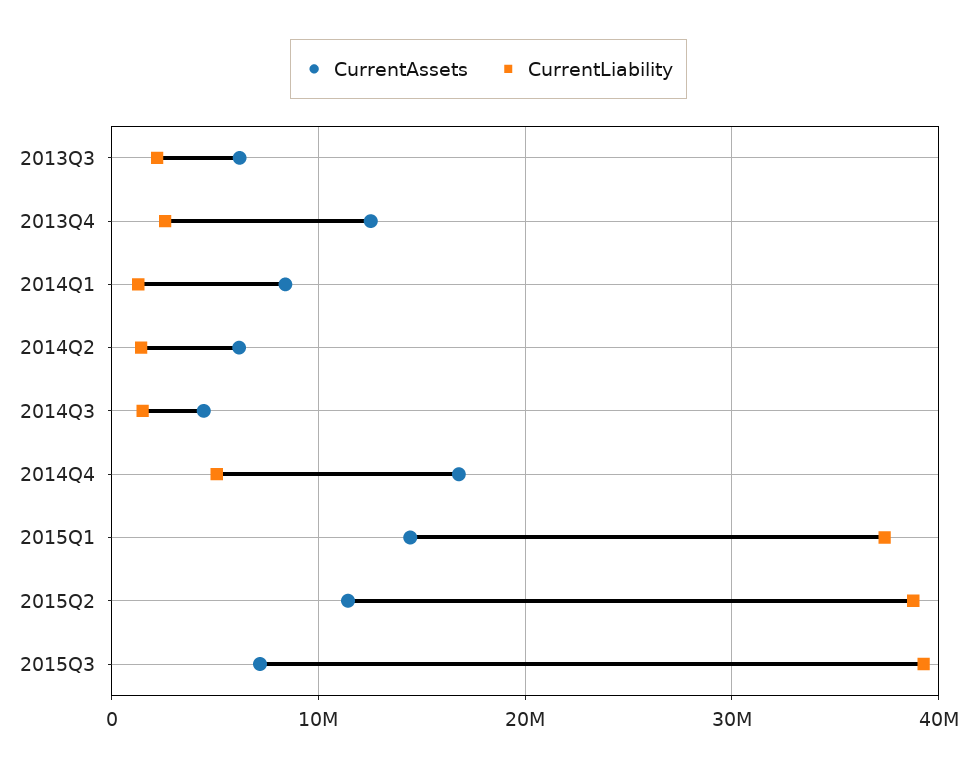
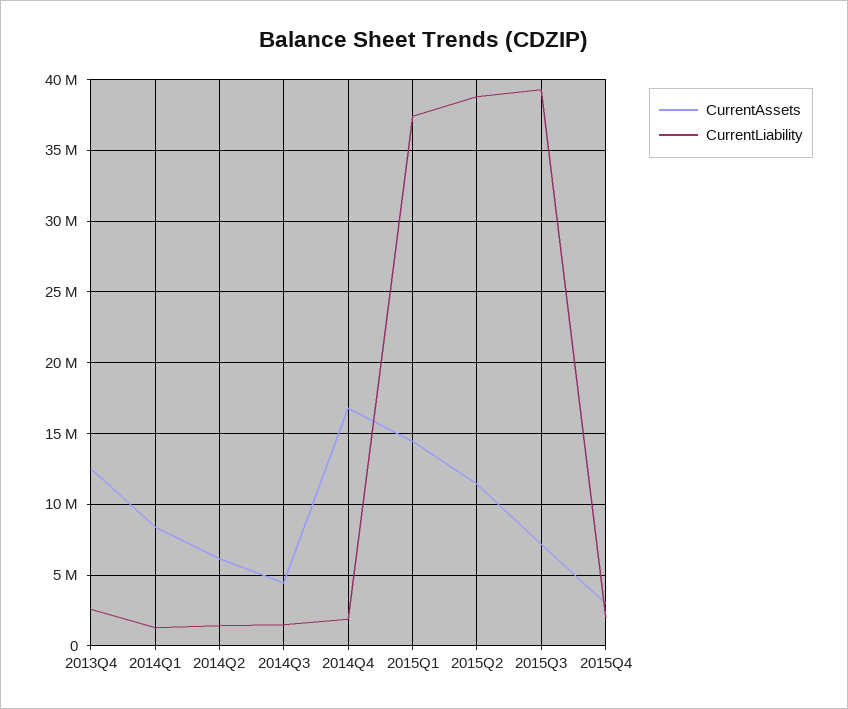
CurrentAssets, 2013Q3: 6000000 -> none
CurrentLiability, 2013Q3: 2000000 -> none
CurrentLiability, 2014Q4: 5000000 -> 2000000
CurrentAssets, 2015Q4: none -> 3000000
CurrentLiability, 2015Q4: none -> 2000000

